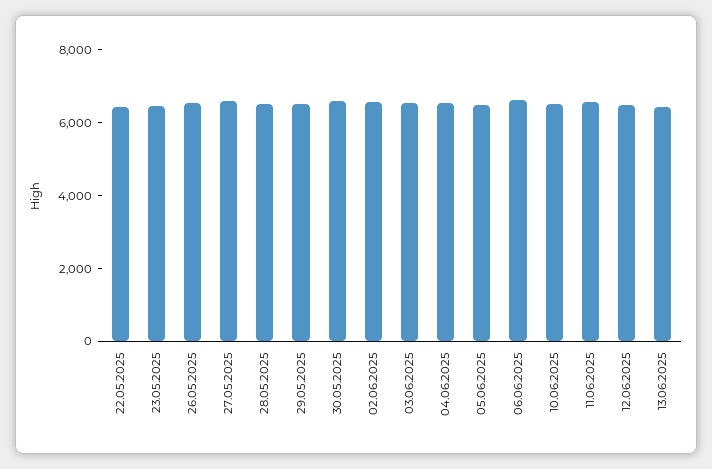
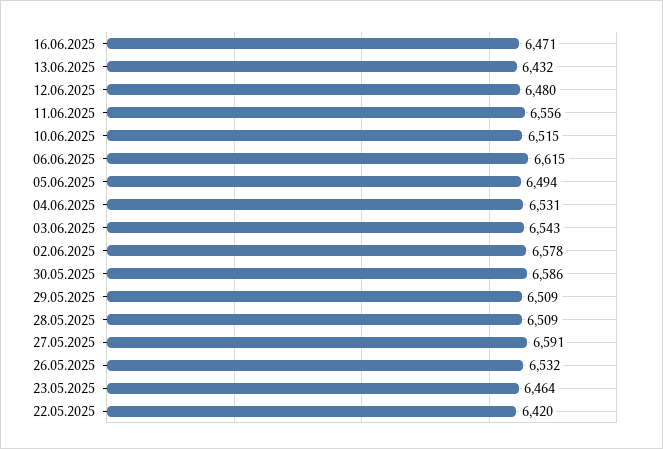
16.06.2025: none -> 6471

